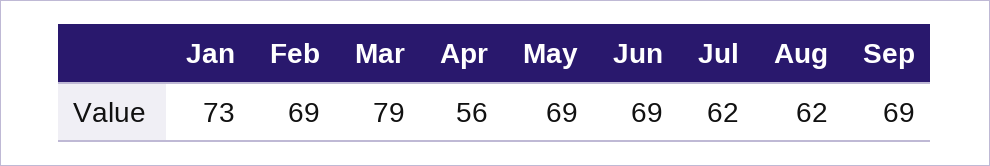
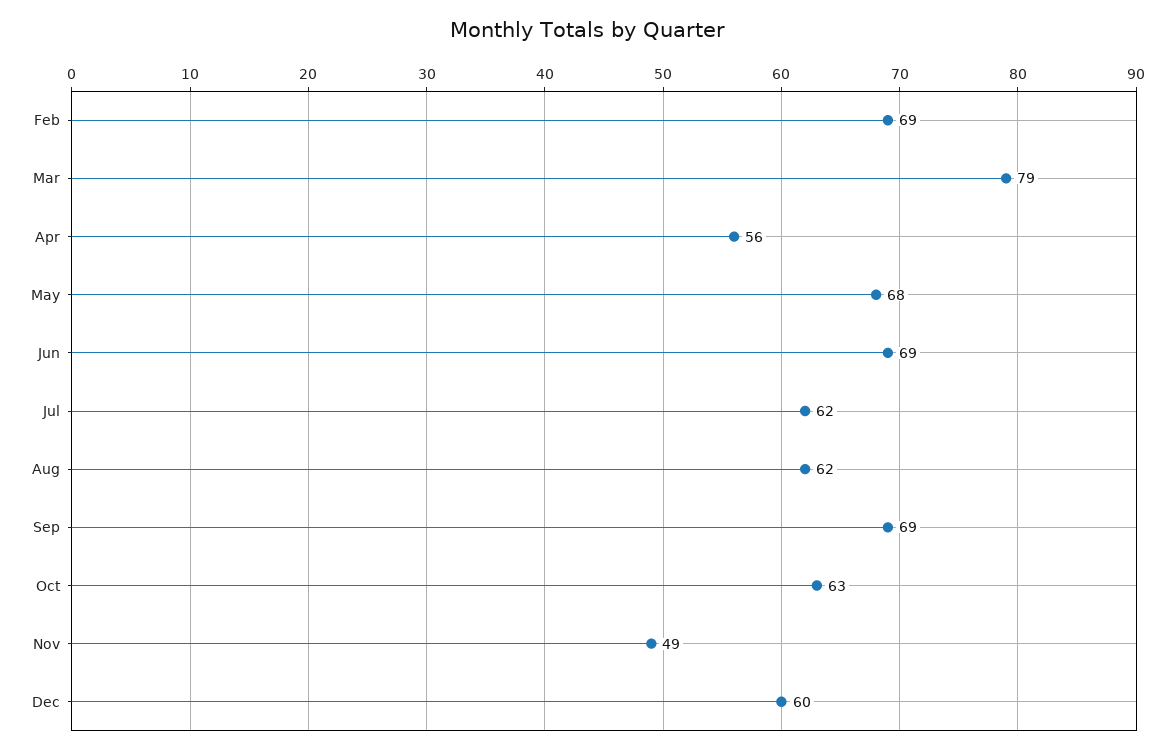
Jan: 73 -> none
May: 69 -> 68
Oct: none -> 63
Nov: none -> 49
Dec: none -> 60

